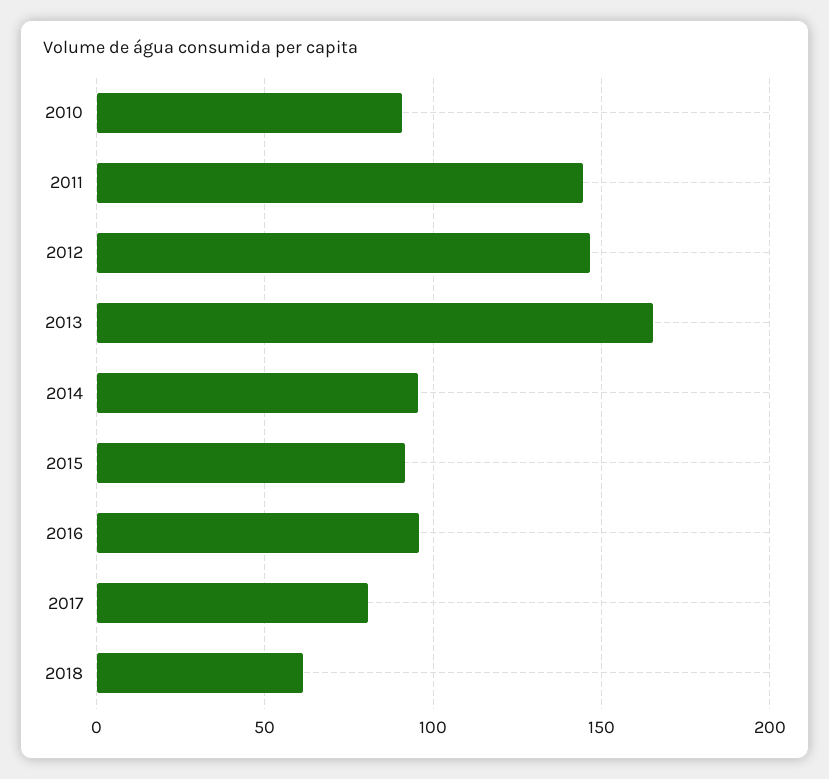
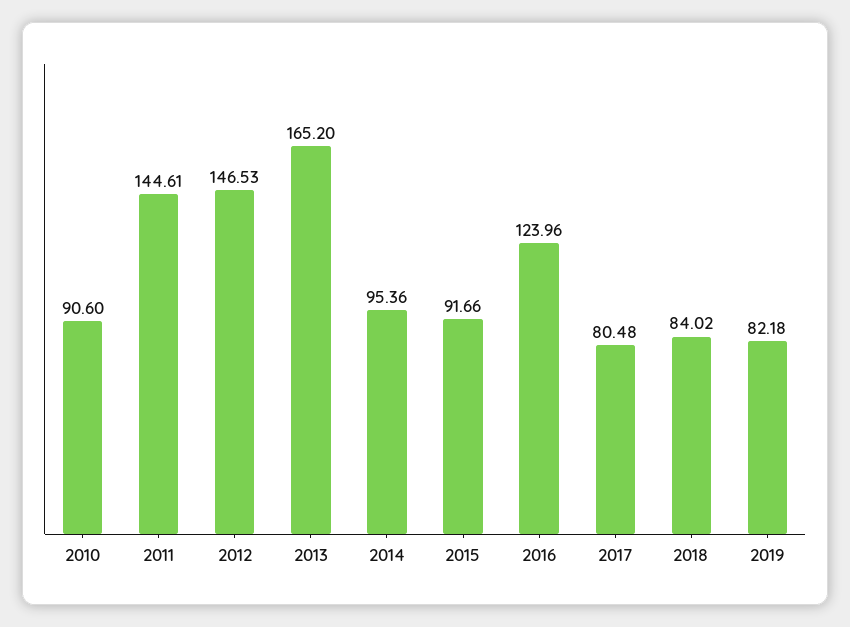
2016: 95 -> 123.96
2018: 60 -> 84.02
2019: none -> 82.18

